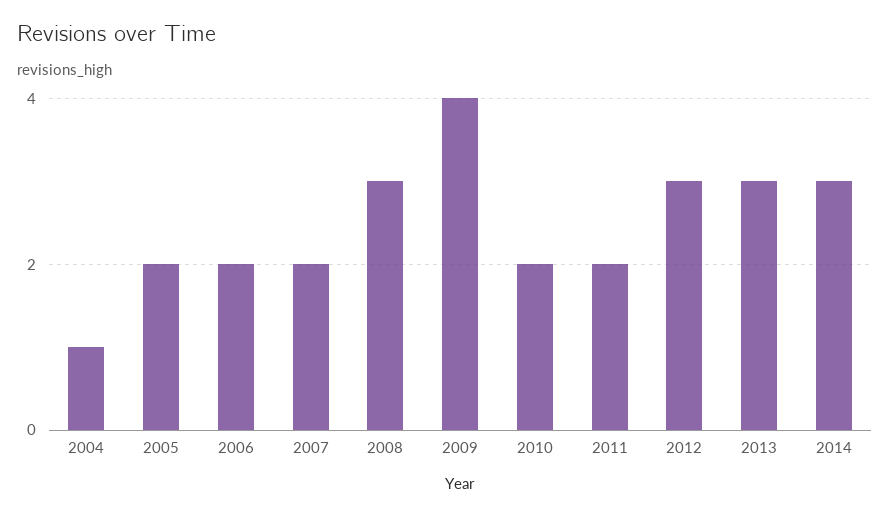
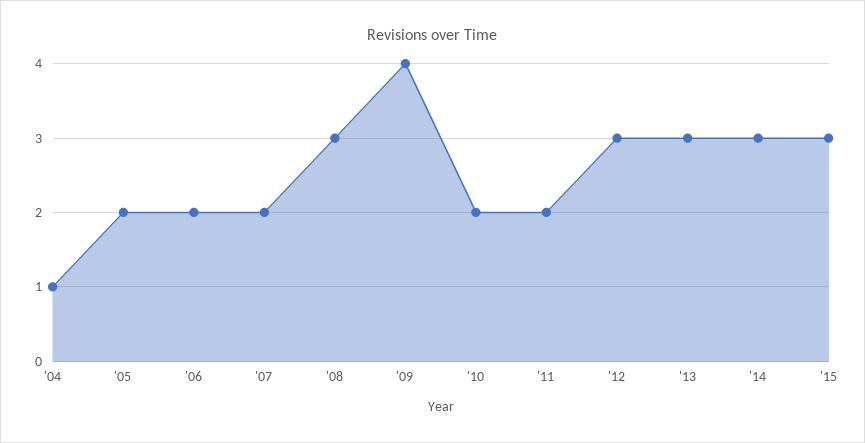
'15: none -> 3

